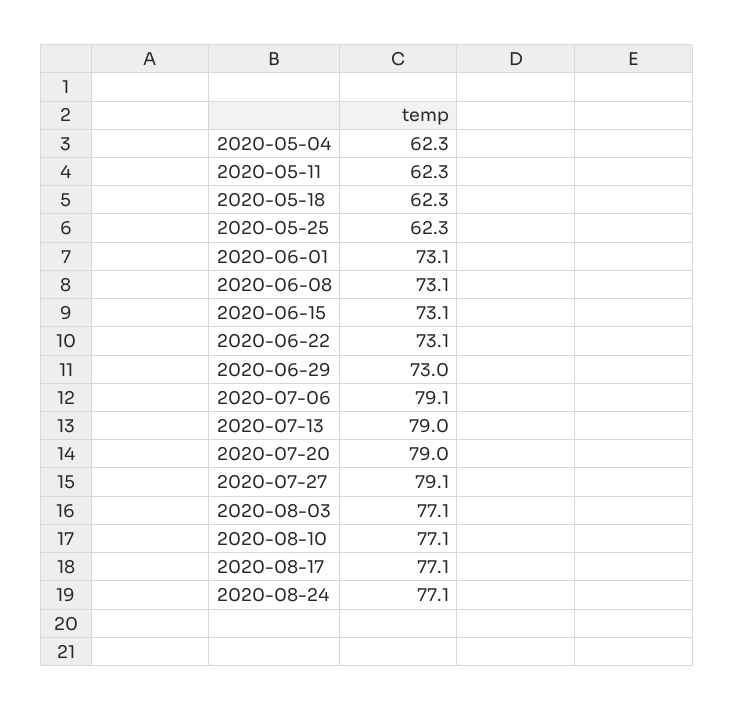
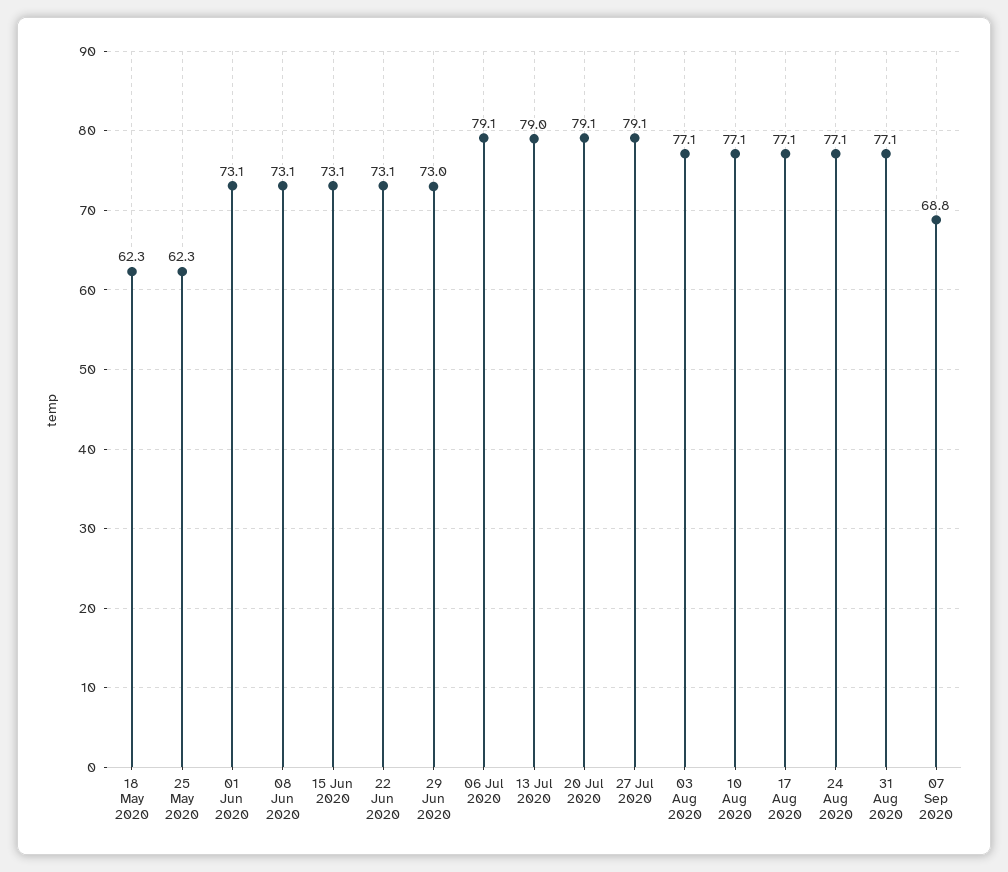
2020-05-04: 62.3 -> none
2020-05-11: 62.3 -> none
2020-07-20: 79 -> 79.1
31 Aug 2020: none -> 77.1
07 Sep 2020: none -> 68.8

